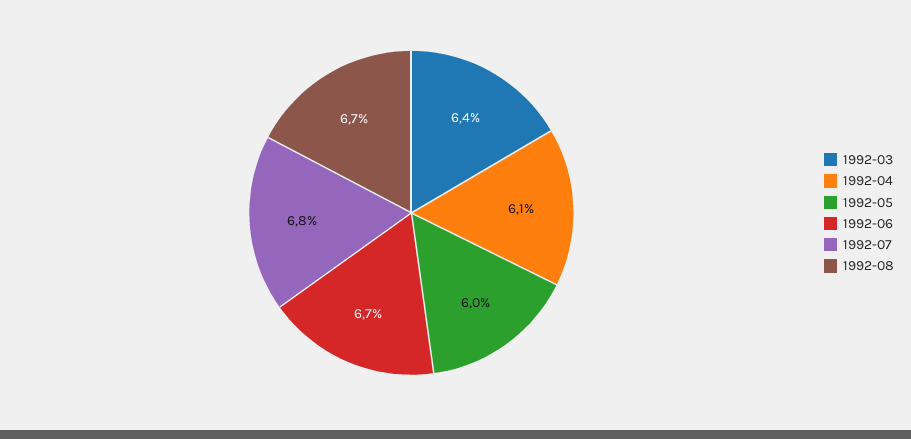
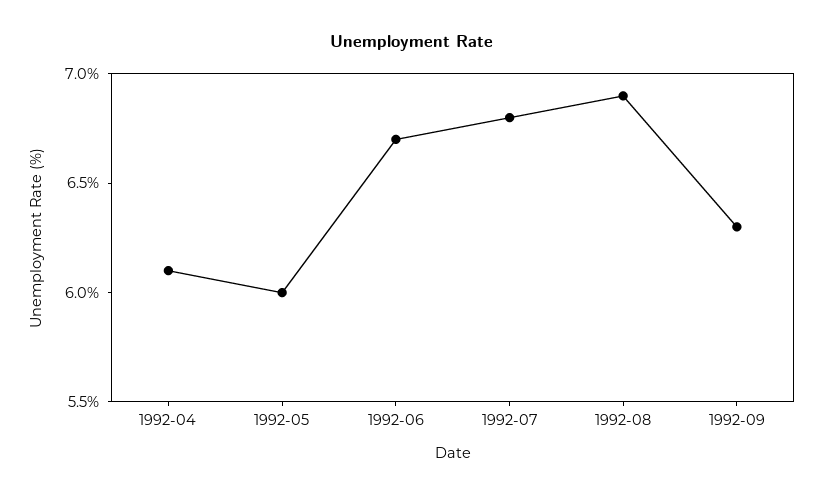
1992-03: 6.4 -> none
1992-08: 6.7 -> 6.9
1992-09: none -> 6.3

